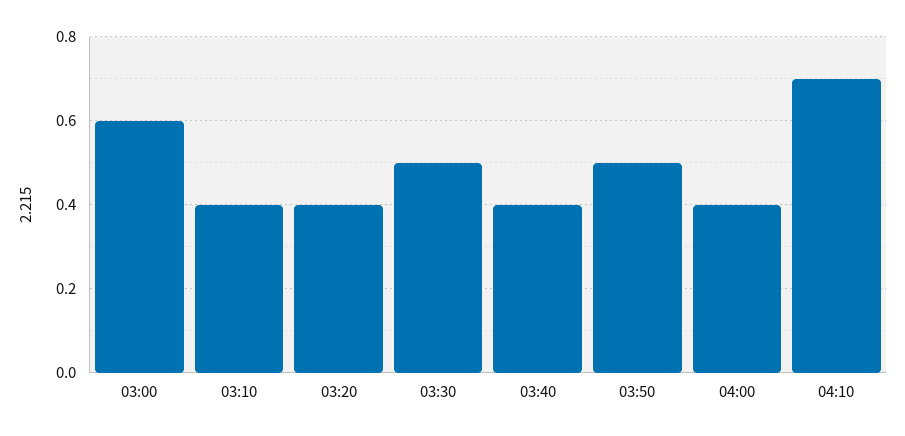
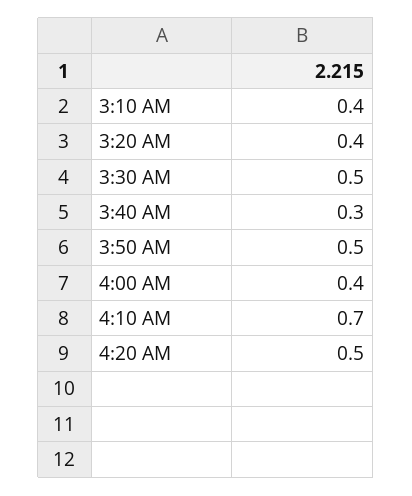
03:00: 0.6 -> none
03:40: 0.4 -> 0.3
4:20 AM: none -> 0.5

